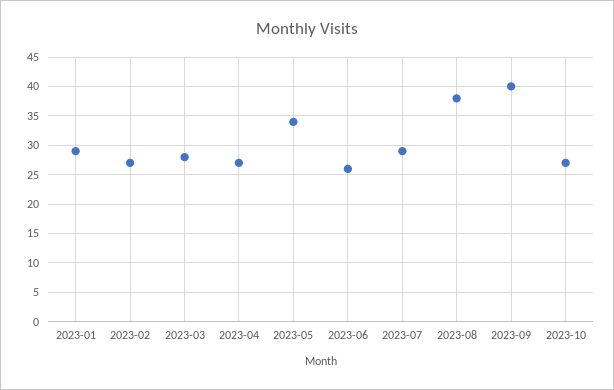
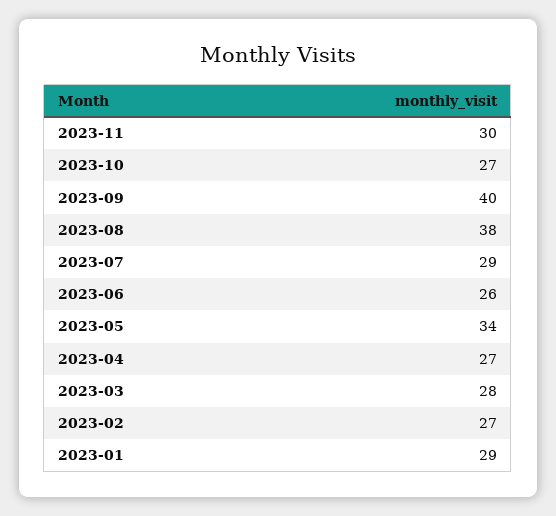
2023-11: none -> 30

